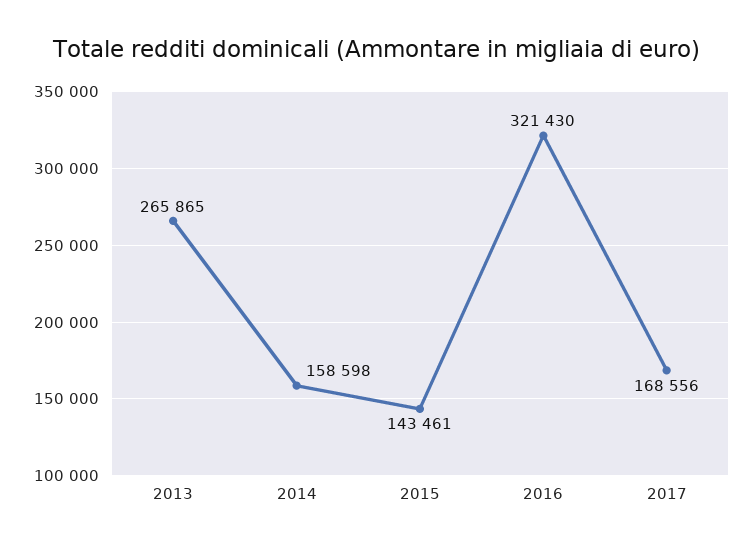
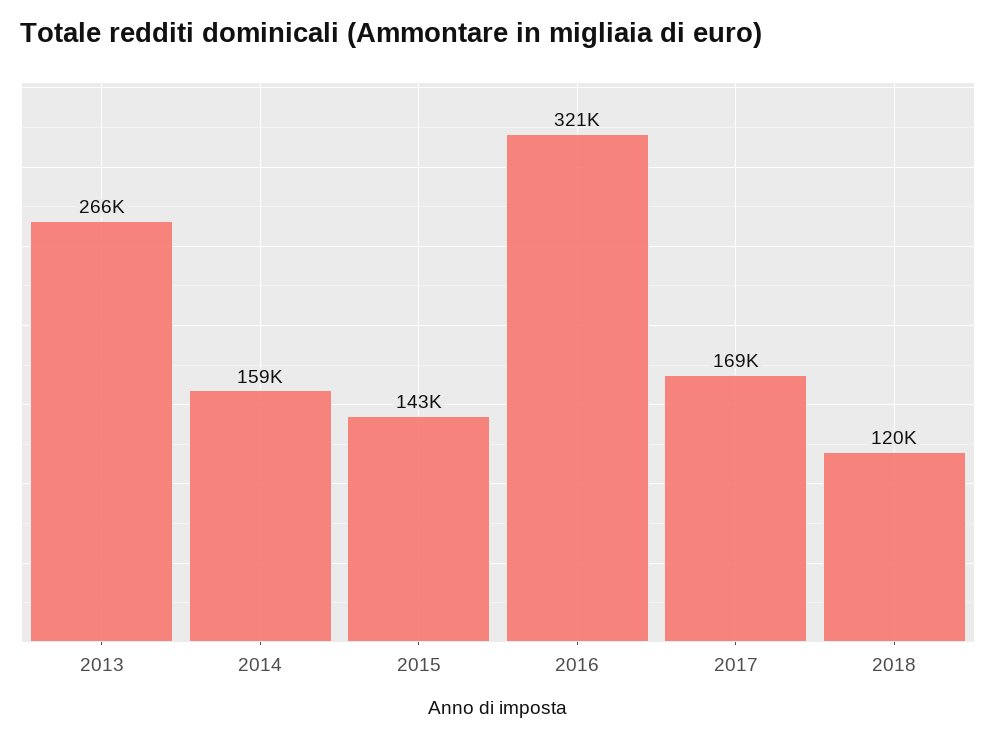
2018: none -> 120000

